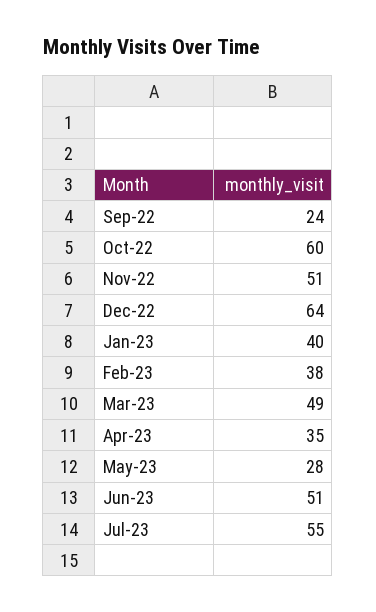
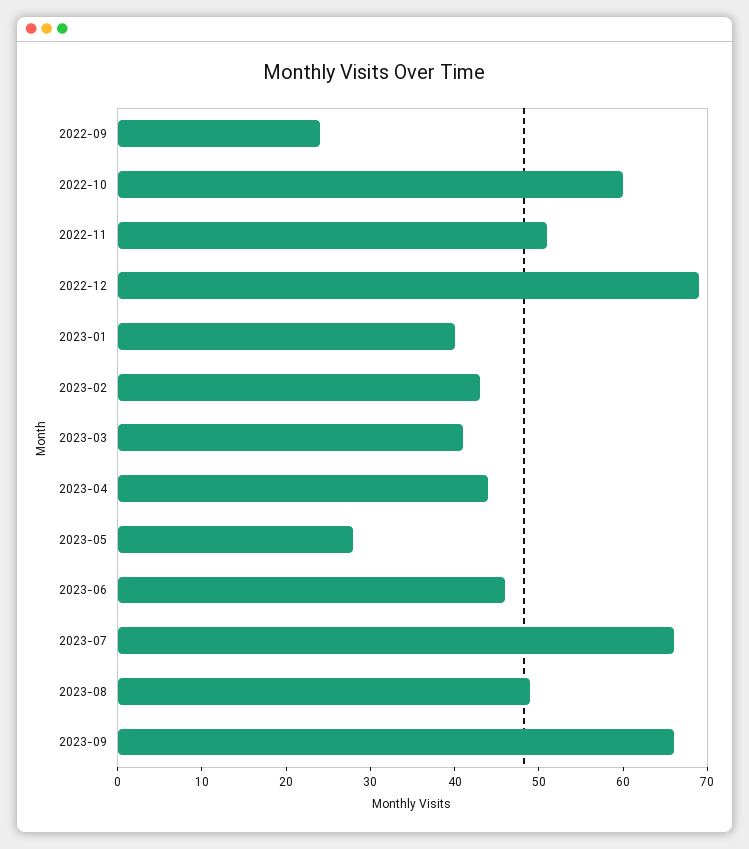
Dec-22: 64 -> 69
Feb-23: 38 -> 43
Mar-23: 49 -> 41
Apr-23: 35 -> 44
Jun-23: 51 -> 46
Jul-23: 55 -> 66
2023-08: none -> 49
2023-09: none -> 66

